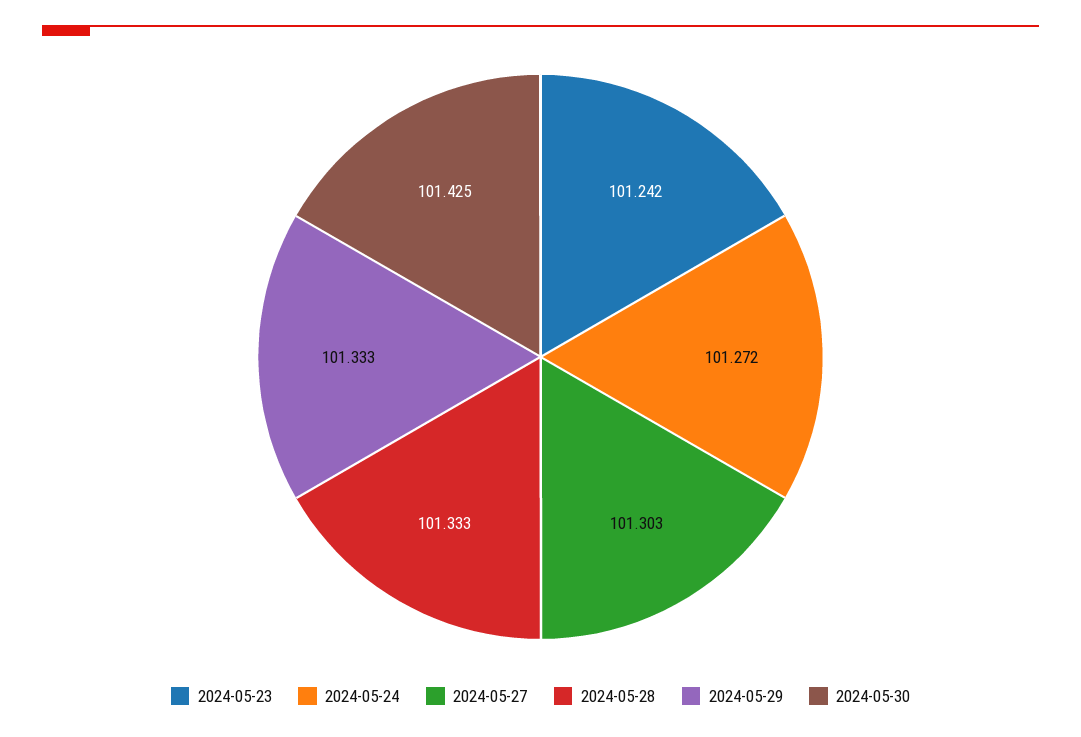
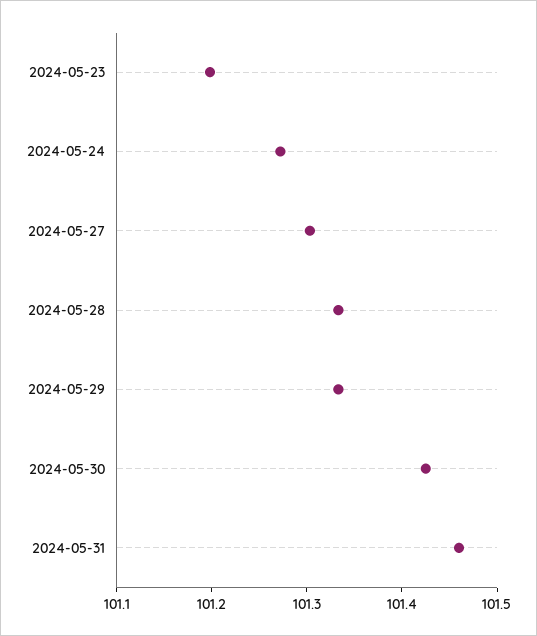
2024-05-23: 101.242 -> 101.2
2024-05-31: none -> 101.46

